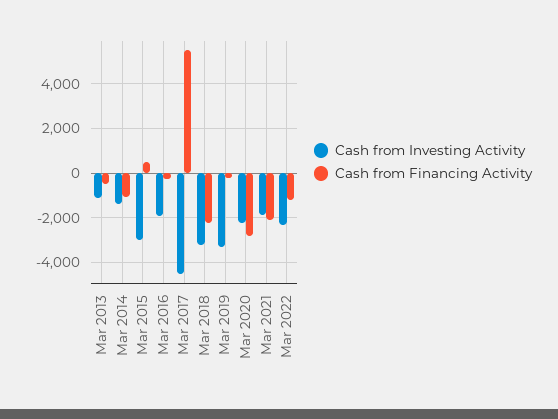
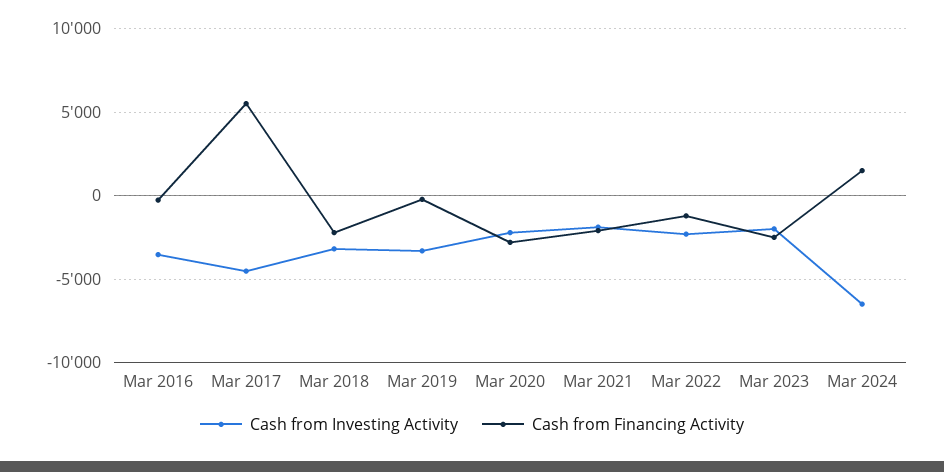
Cash from Investing Activity, Mar 2013: -1000 -> none
Cash from Financing Activity, Mar 2013: -500 -> none
Cash from Investing Activity, Mar 2014: -1500 -> none
Cash from Financing Activity, Mar 2014: -1000 -> none
Cash from Investing Activity, Mar 2015: -3000 -> none
Cash from Financing Activity, Mar 2015: 500 -> none
Cash from Investing Activity, Mar 2016: -2000 -> -3500
Cash from Investing Activity, Mar 2023: none -> -2000
Cash from Financing Activity, Mar 2023: none -> -2500
Cash from Investing Activity, Mar 2024: none -> -6500
Cash from Financing Activity, Mar 2024: none -> 1500

